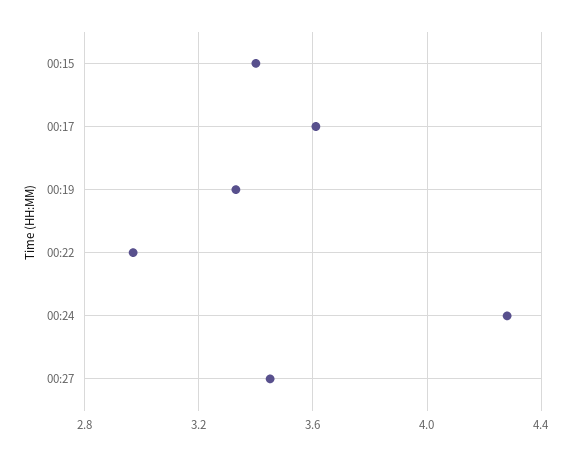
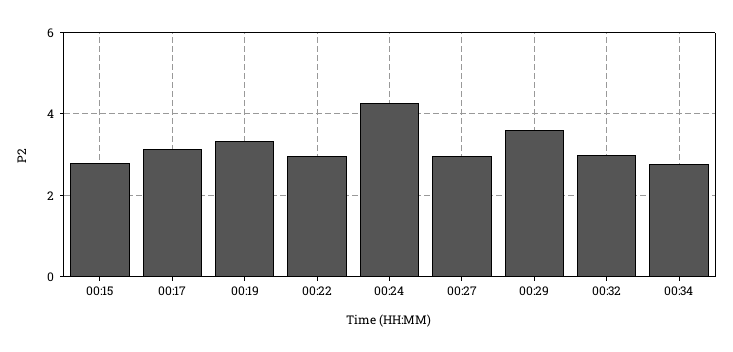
00:15: 3.4 -> 2.8
00:17: 3.6 -> 3.2
00:27: 3.45 -> 3
00:29: none -> 3.6
00:32: none -> 3
00:34: none -> 2.8

